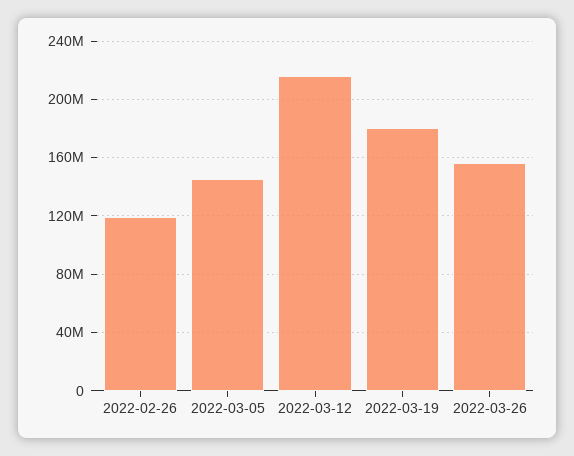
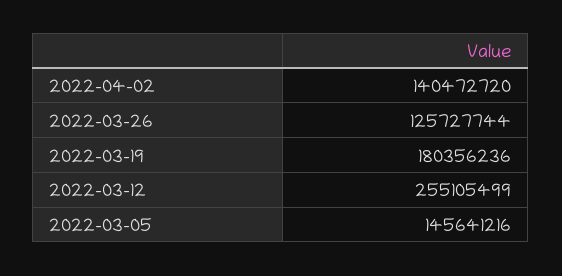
2022-02-26: 120000000 -> none
2022-03-12: 215000000 -> 255105499
2022-03-26: 155000000 -> 125727744
2022-04-02: none -> 140472720

